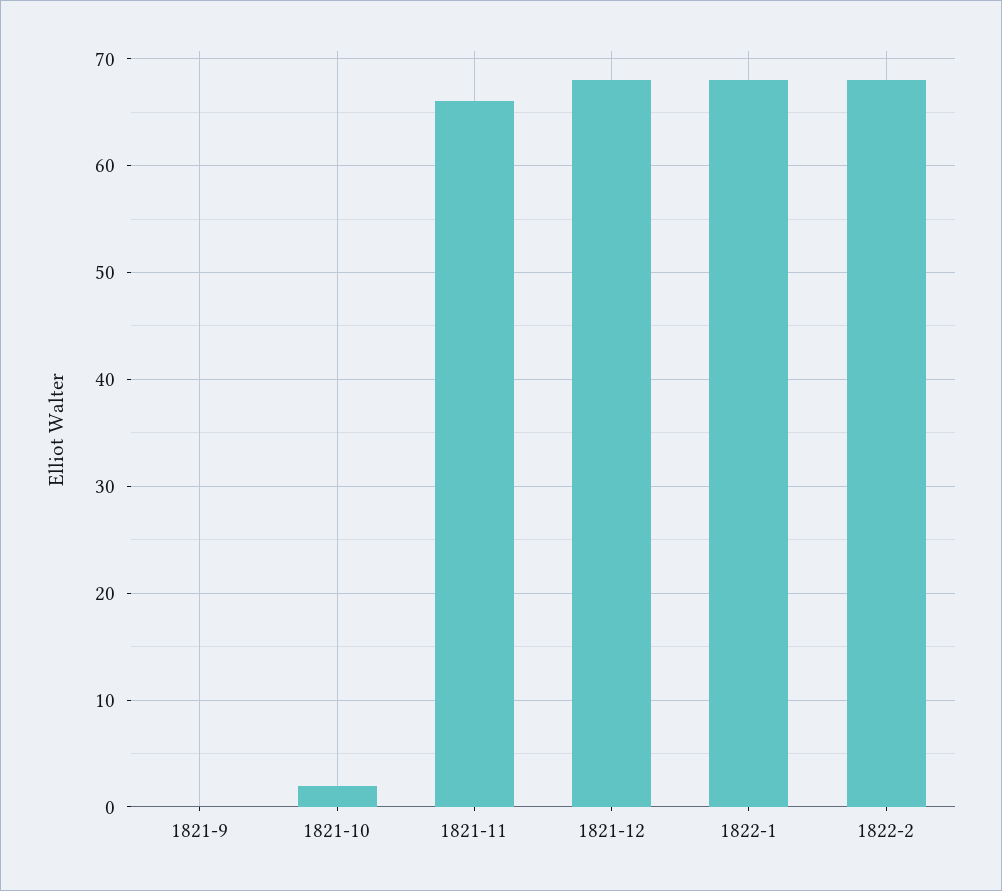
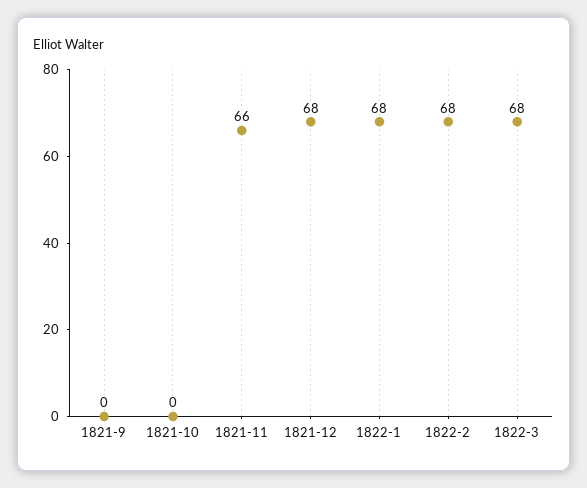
1821-10: 2 -> 0
1822-3: none -> 68

